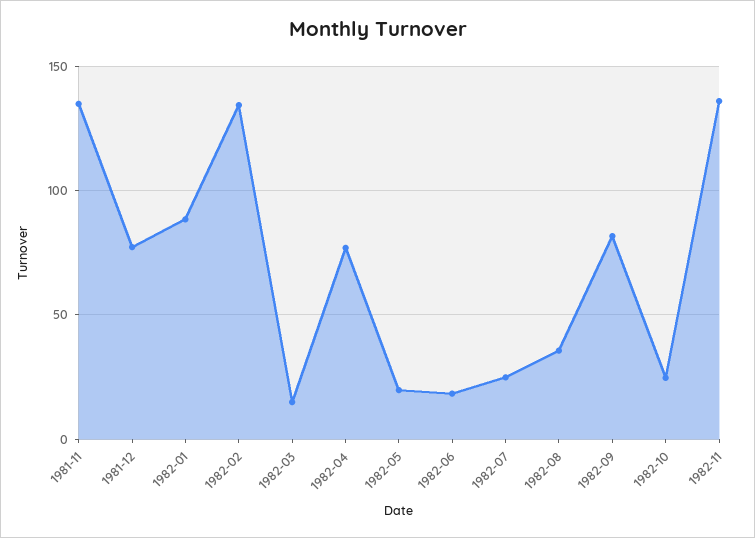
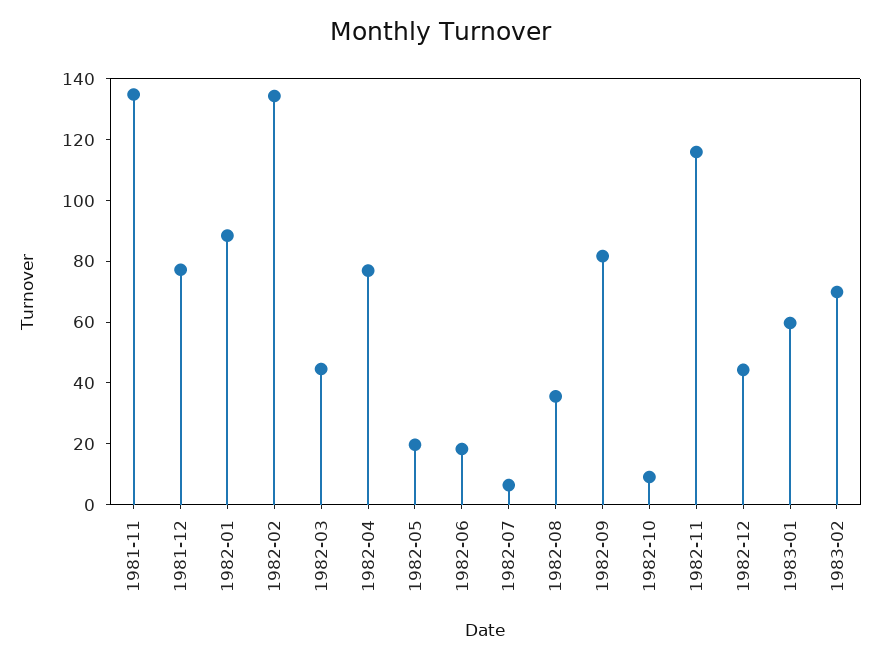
1982-03: 15 -> 45
1982-07: 25 -> 5
1982-10: 25 -> 10
1982-11: 135 -> 115
1982-12: none -> 45
1983-01: none -> 60
1983-02: none -> 70

